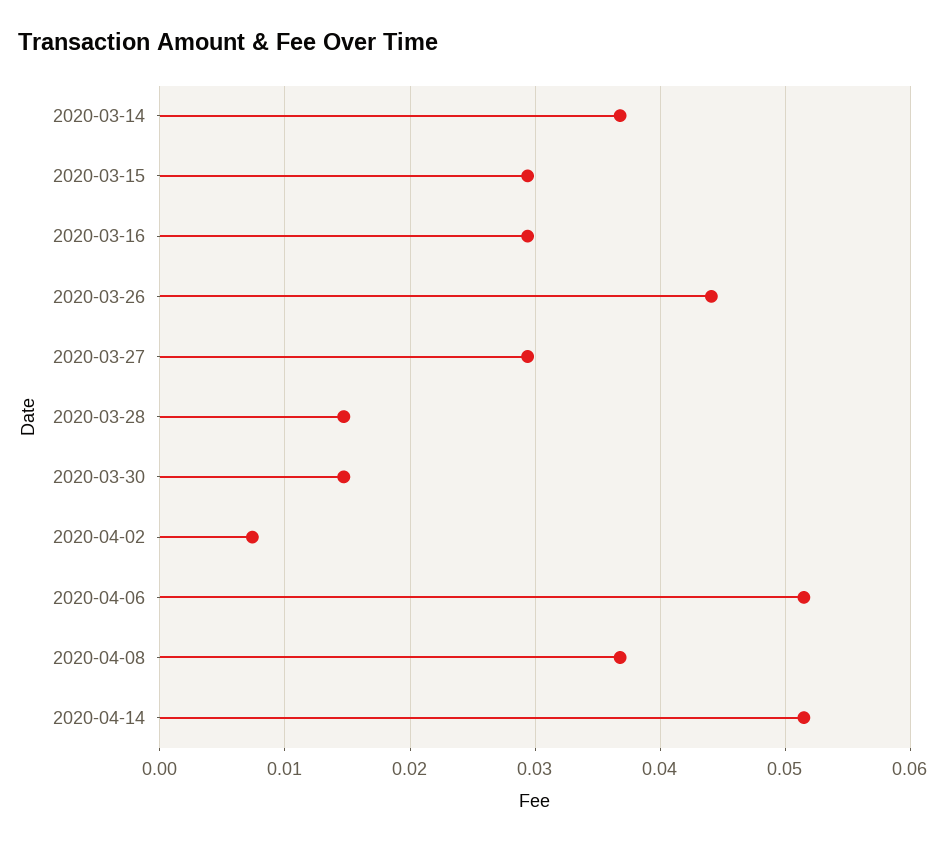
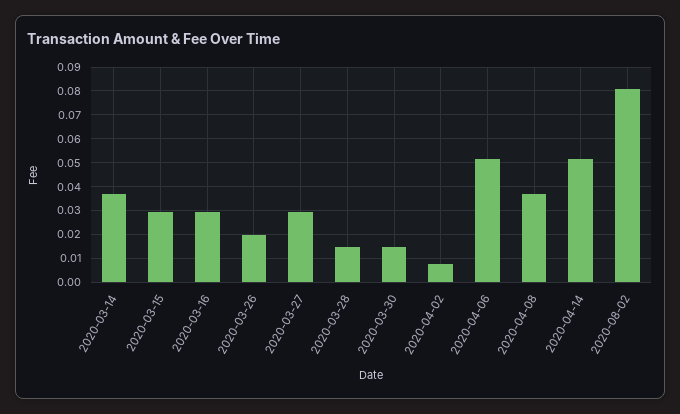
2020-03-26: 0.044 -> 0.02
2020-08-02: none -> 0.08

